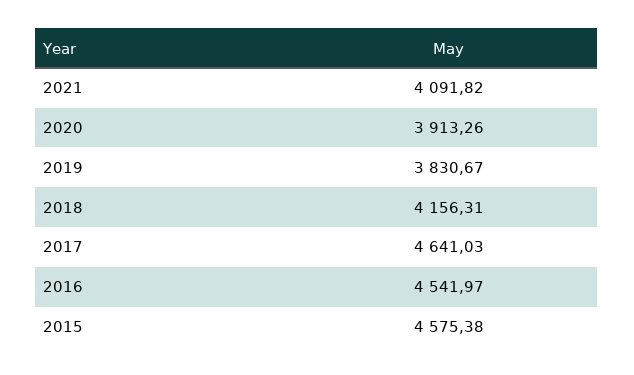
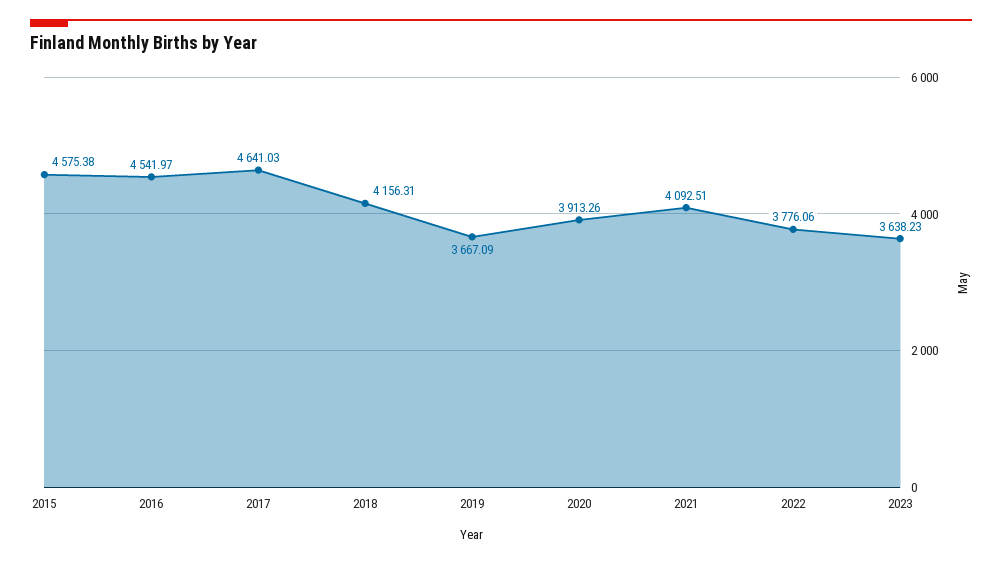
2021: 4091.82 -> 4092.51
2019: 3830.67 -> 3667.09
2022: none -> 3776.06
2023: none -> 3638.23

